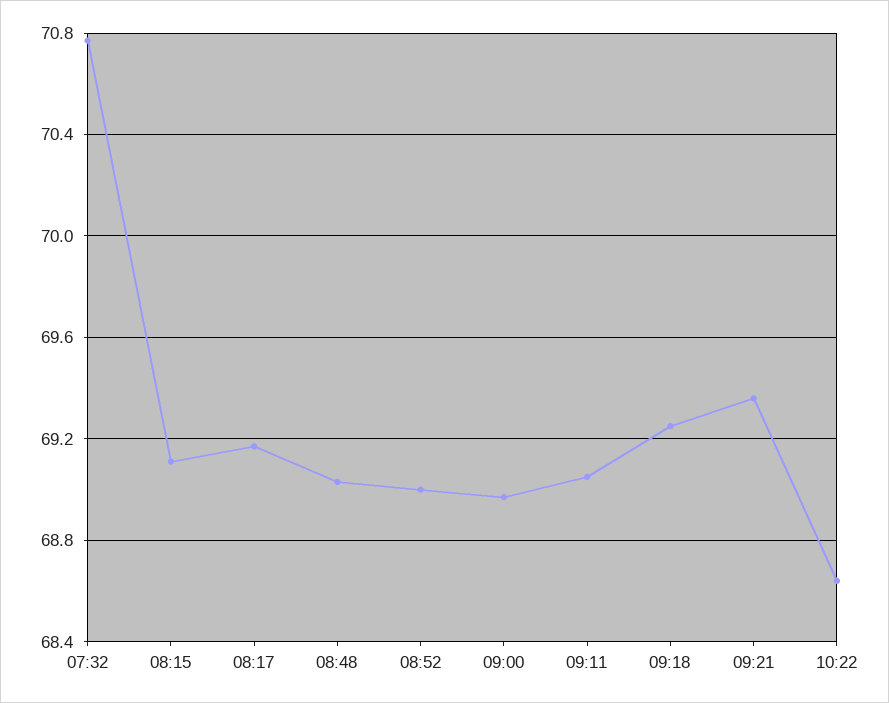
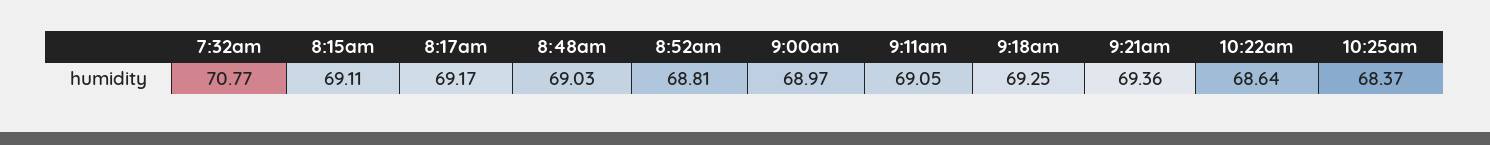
08:52: 69 -> 68.81
10:25am: none -> 68.37

